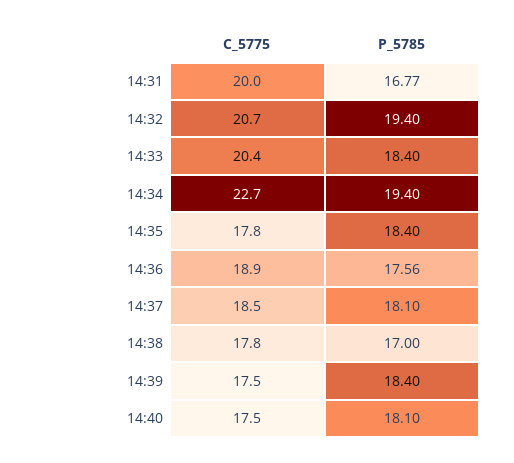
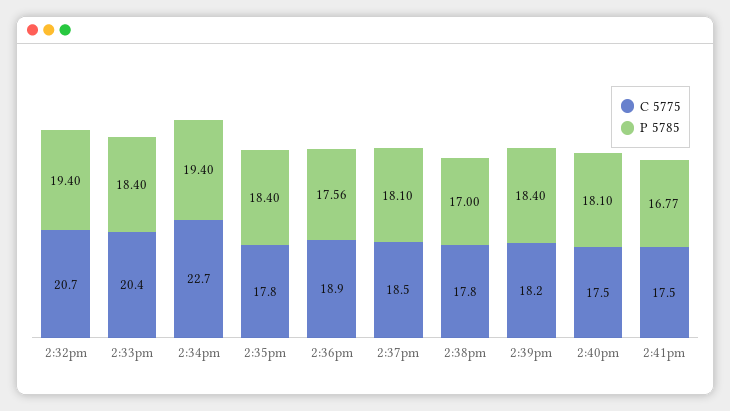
C_5775, 14:31: 20 -> none
P_5785, 14:31: 16.77 -> none
C_5775, 14:39: 17.5 -> 18.2
C_5775, 2:41pm: none -> 17.5
P_5785, 2:41pm: none -> 16.77

